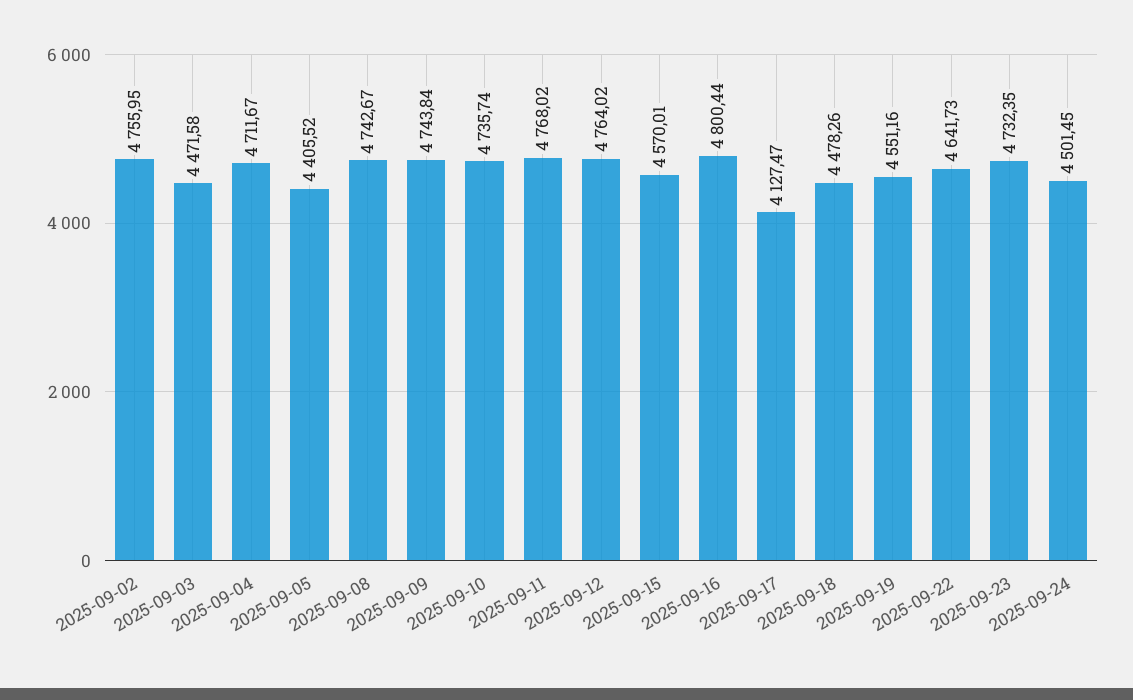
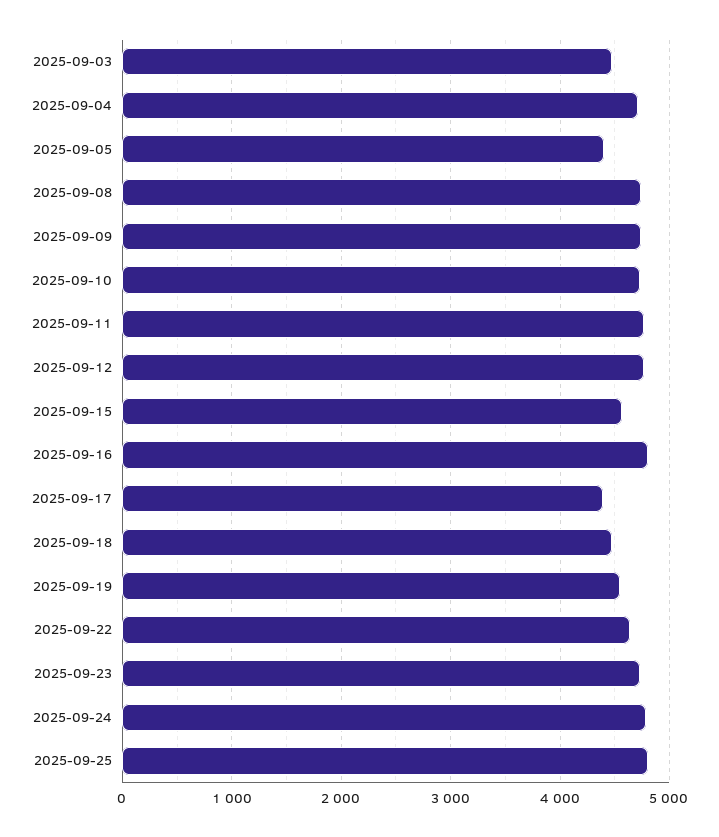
2025-09-02: 4755.95 -> none
2025-09-17: 4127.47 -> 4400
2025-09-24: 4501.45 -> 4800
2025-09-25: none -> 4800

